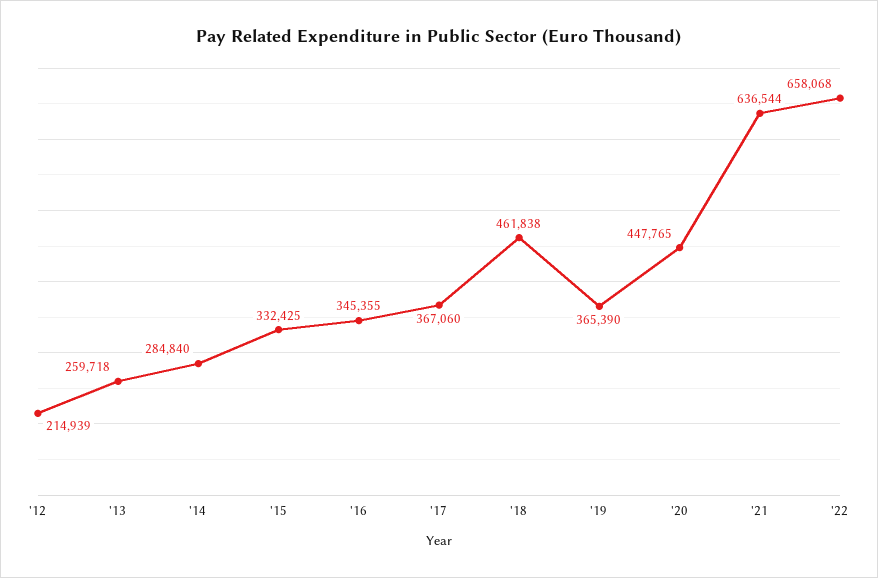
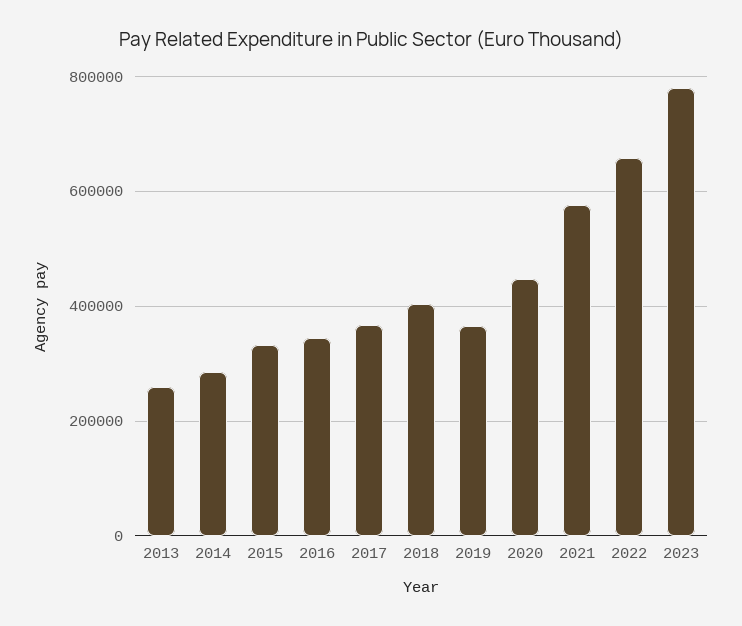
'12: 214939 -> none
'18: 461838 -> 400000
'21: 636544 -> 580000
2023: none -> 780000

